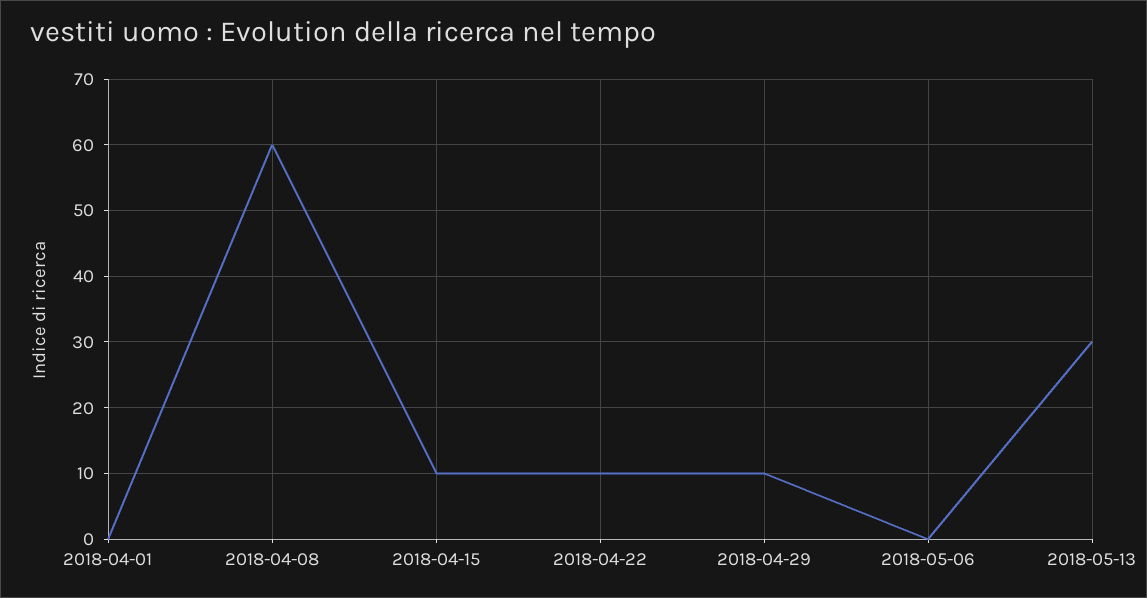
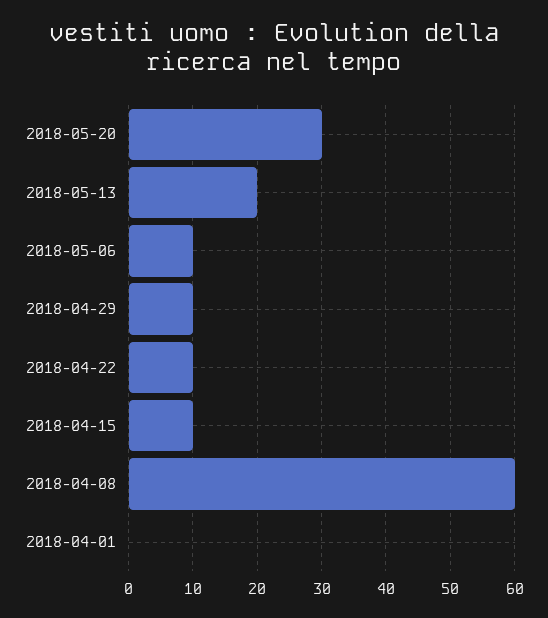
2018-05-06: 0 -> 10
2018-05-13: 30 -> 20
2018-05-20: none -> 30

